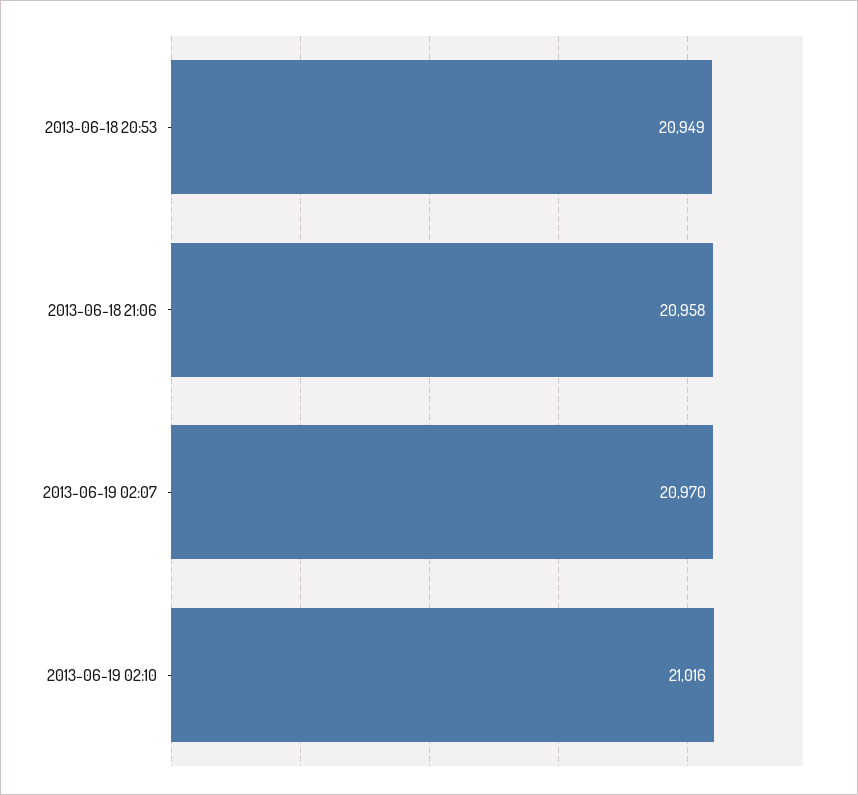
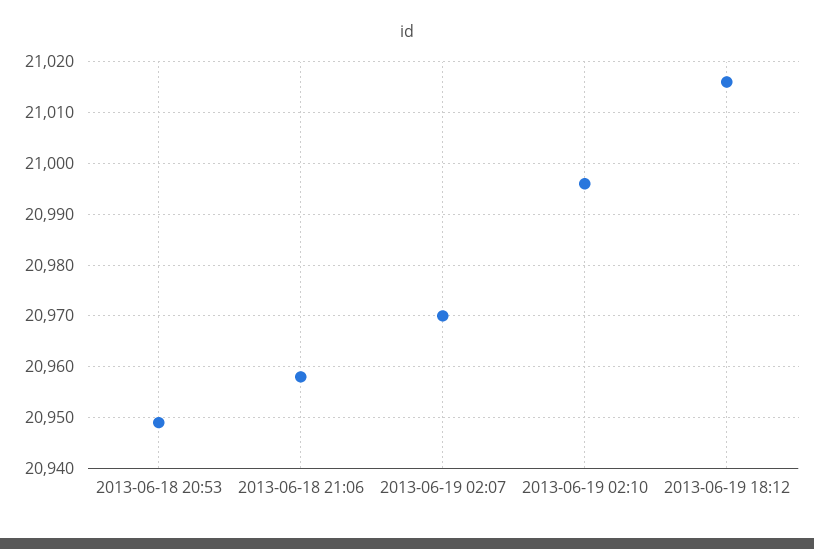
2013-06-19 02:10: 21016 -> 20995
2013-06-19 18:12: none -> 21015

